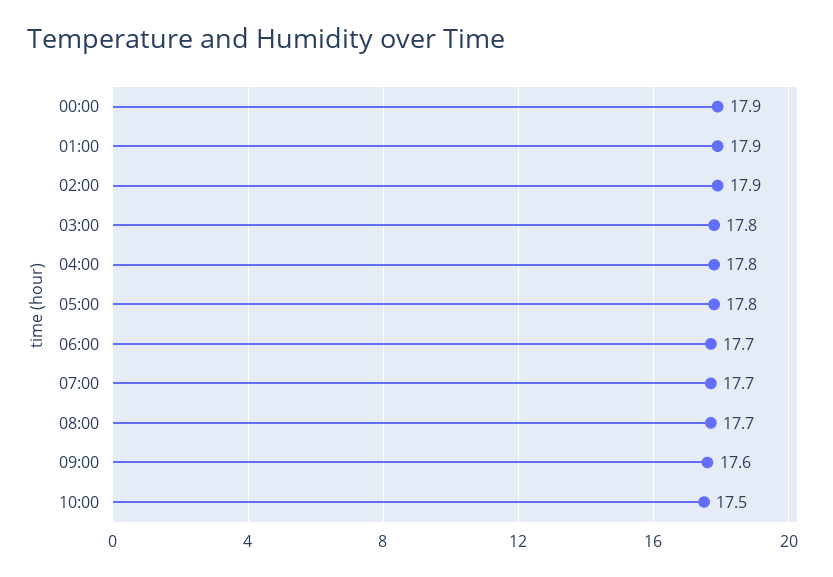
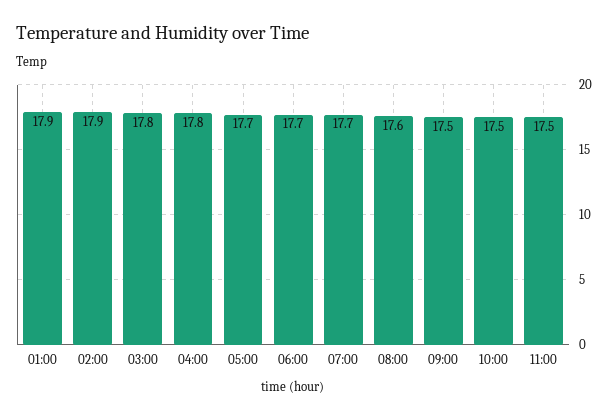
00:00: 17.9 -> none
05:00: 17.8 -> 17.7
08:00: 17.7 -> 17.6
09:00: 17.6 -> 17.5
11:00: none -> 17.5

